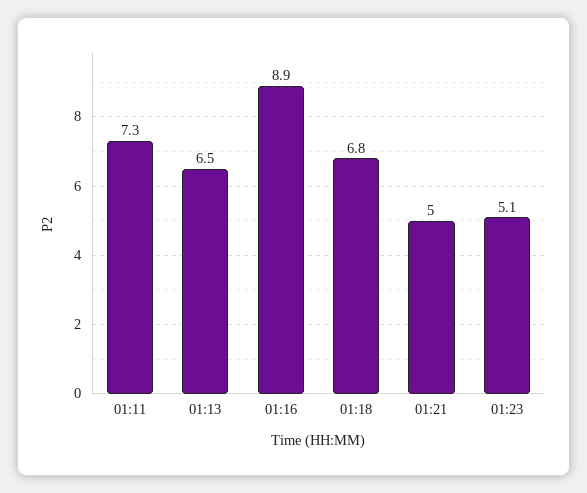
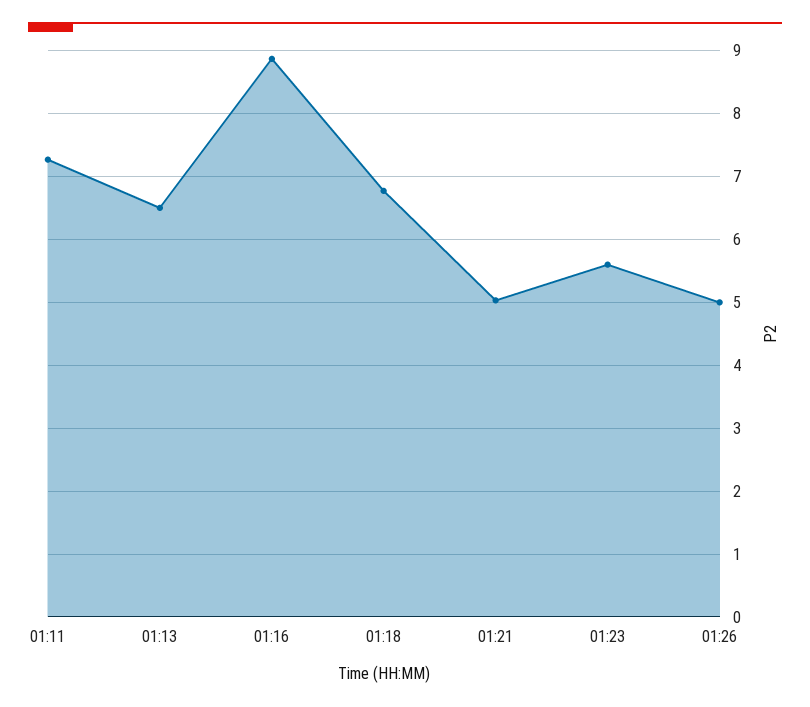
01:23: 5.1 -> 5.6
01:26: none -> 5

